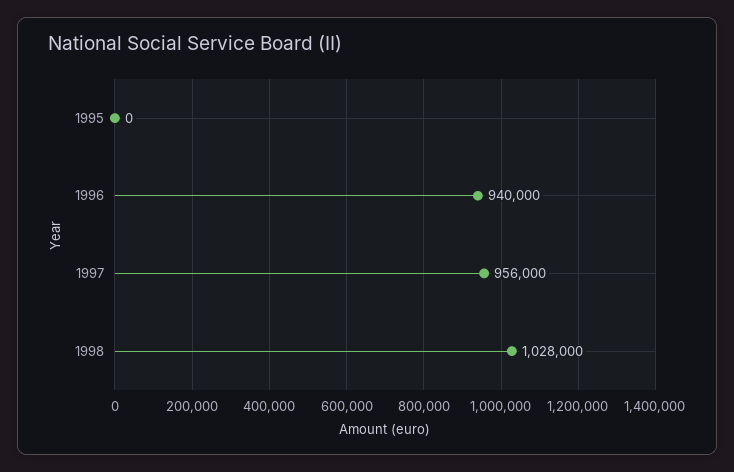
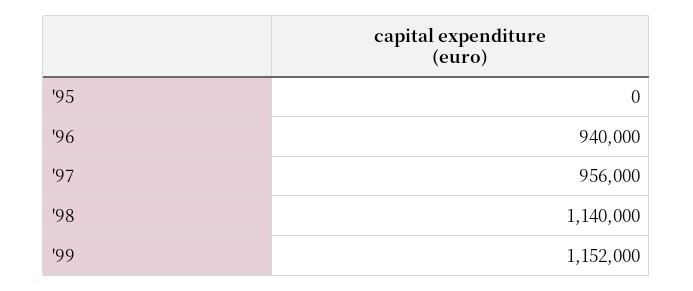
1998: 1028000 -> 1140000
'99: none -> 1152000

